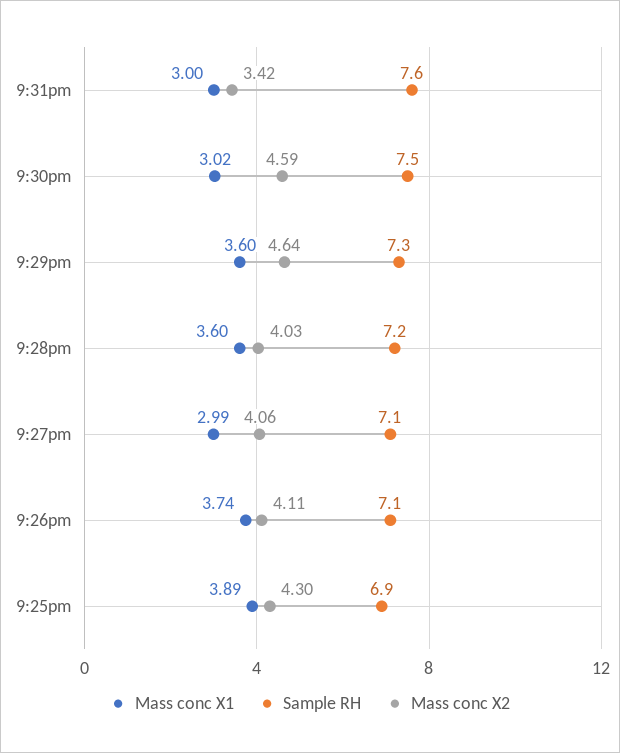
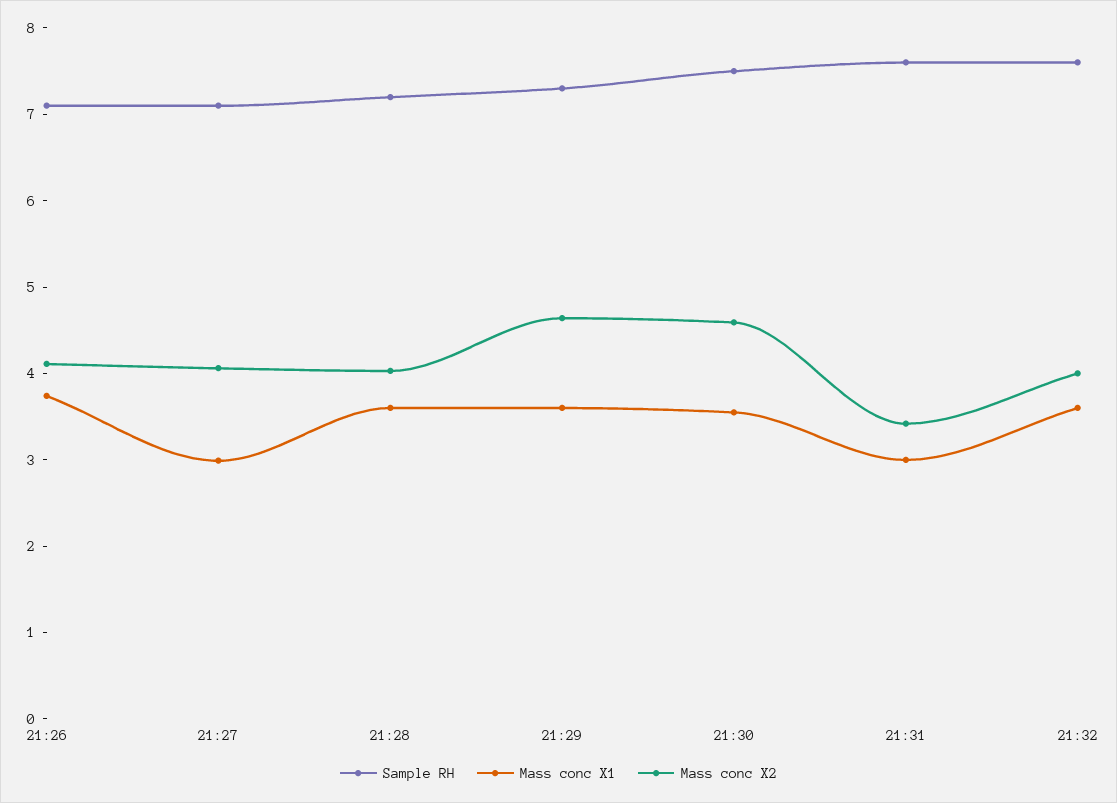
Mass conc X1, 9:30pm: 3.02 -> 3.6
Mass conc X1, 9:25pm: 3.89 -> none
Sample RH, 9:25pm: 6.9 -> none
Mass conc X2, 9:25pm: 4.3 -> none
Sample RH, 21:32: none -> 7.6
Mass conc X1, 21:32: none -> 3.6
Mass conc X2, 21:32: none -> 4

